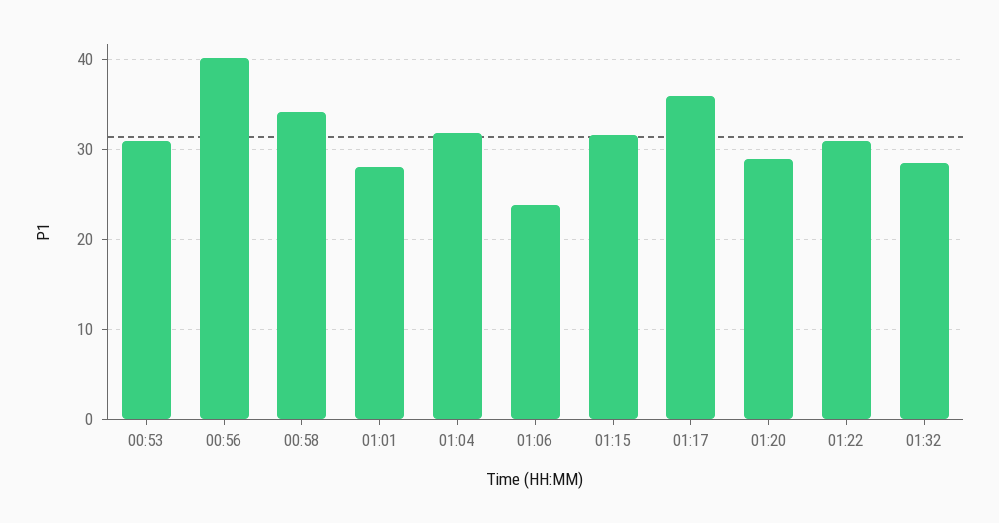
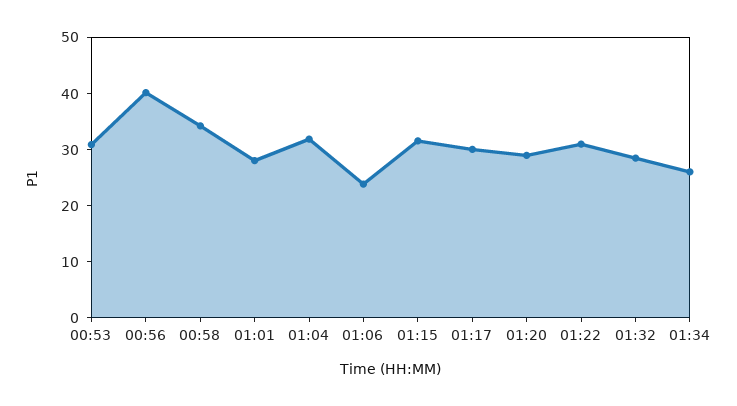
01:17: 36 -> 30
01:34: none -> 26

